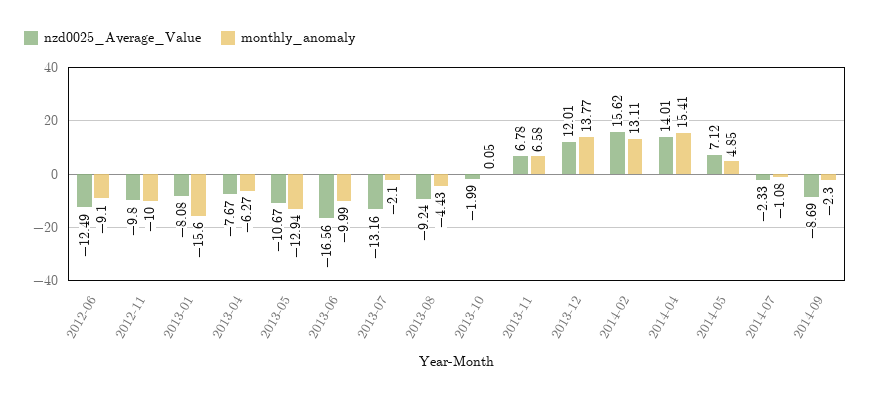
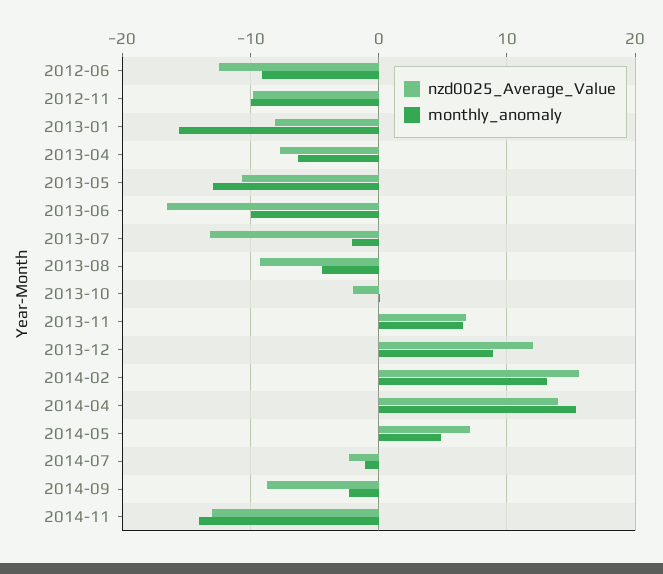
monthly_anomaly, 2013-12: 13.77 -> 9
nzd0025_Average_Value, 2014-11: none -> -13
monthly_anomaly, 2014-11: none -> -14

